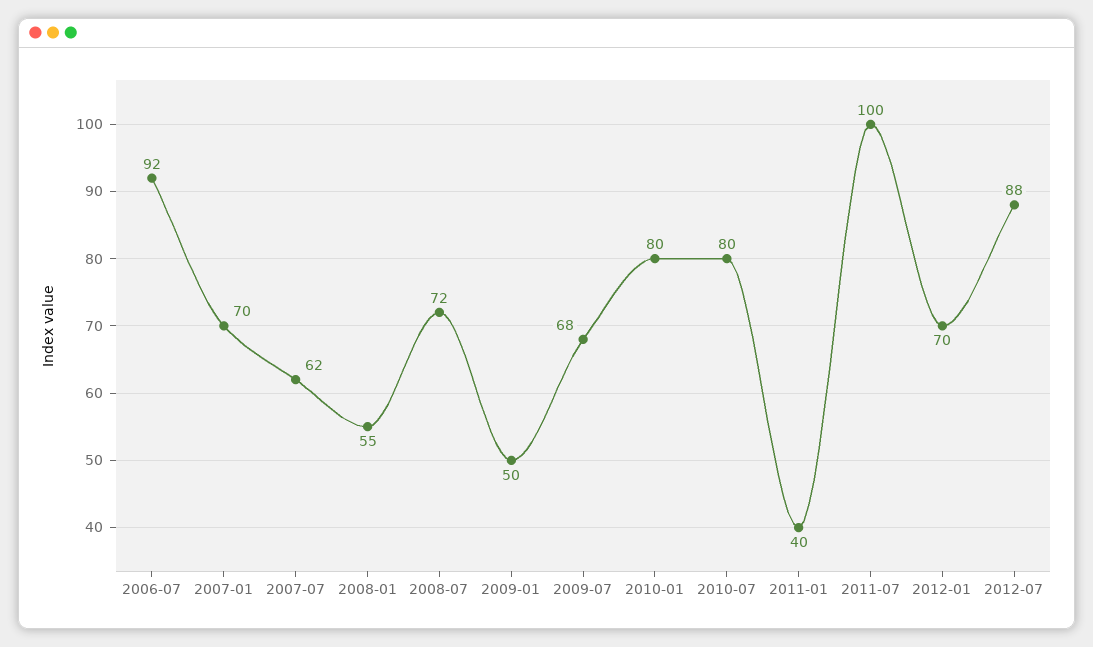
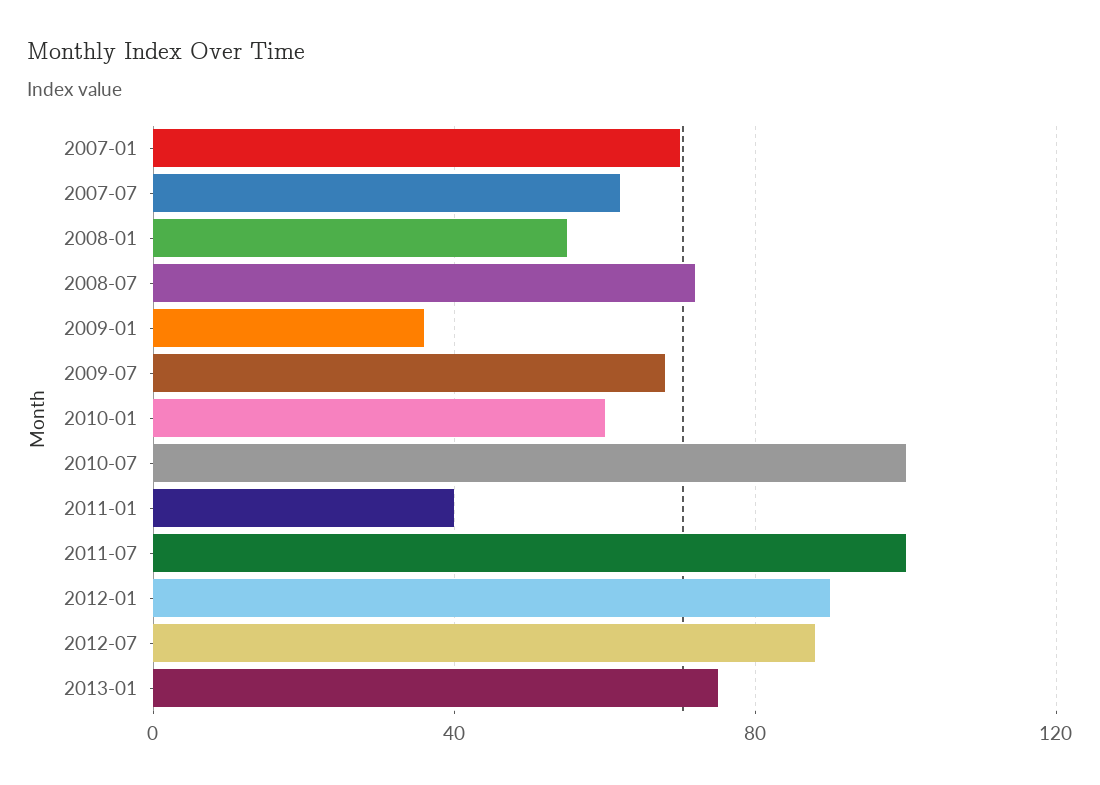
2006-07: 92 -> none
2009-01: 50 -> 35
2010-01: 80 -> 60
2010-07: 80 -> 100
2012-01: 70 -> 90
2013-01: none -> 75

